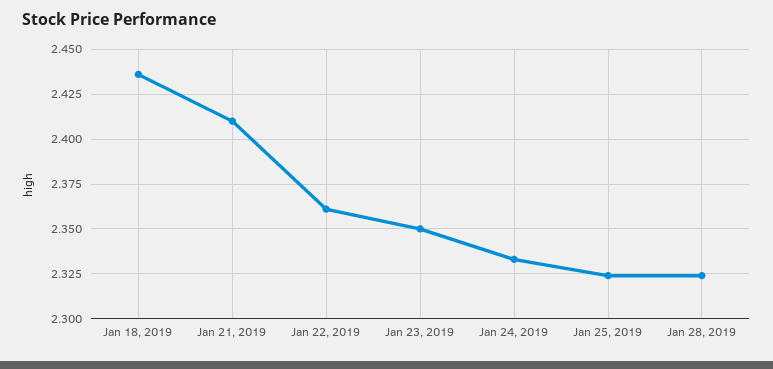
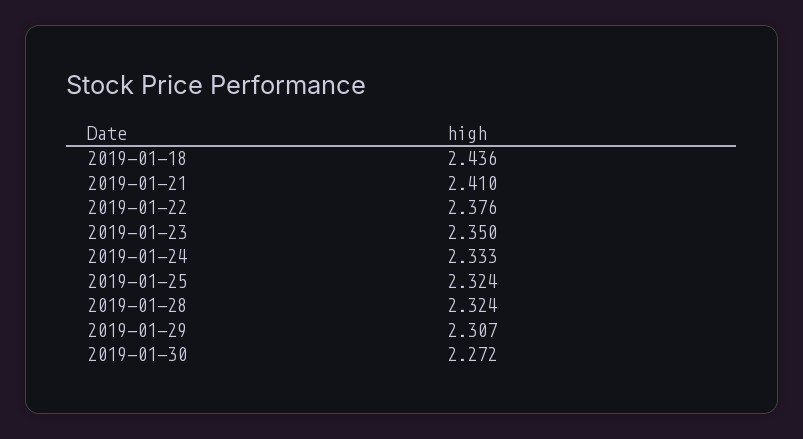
Jan 22, 2019: 2.36 -> 2.376
2019-01-29: none -> 2.307
2019-01-30: none -> 2.272

